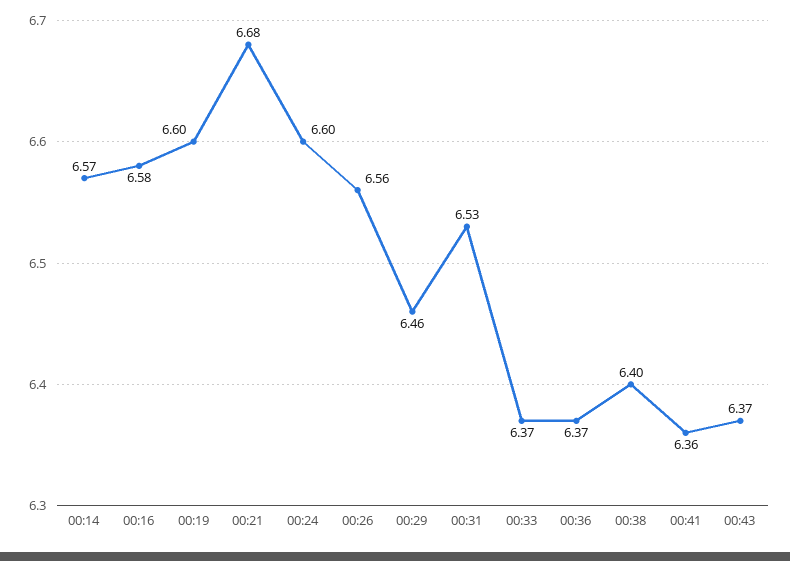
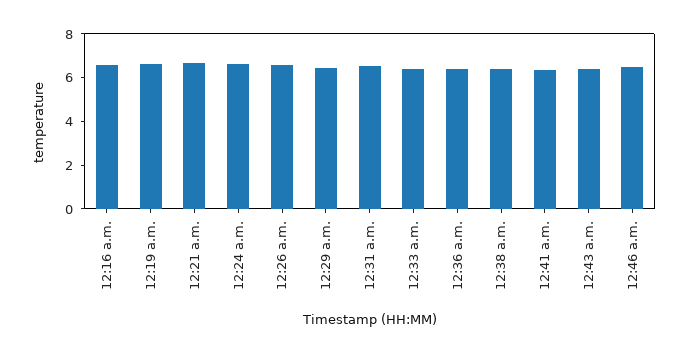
00:14: 6.57 -> none
12:46 a.m.: none -> 6.5

